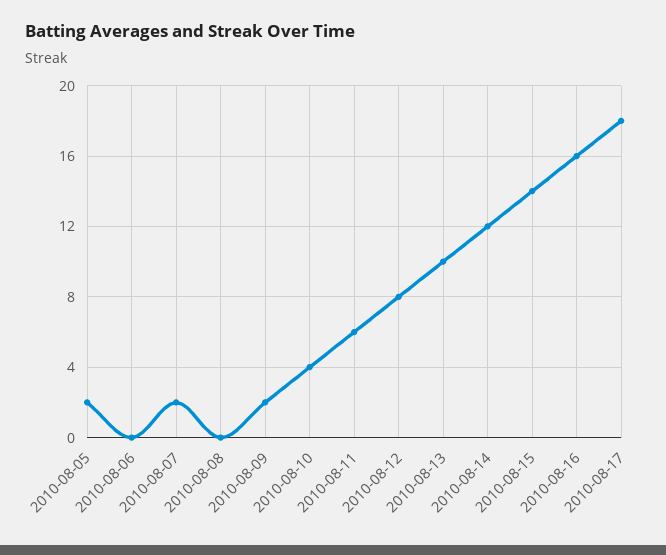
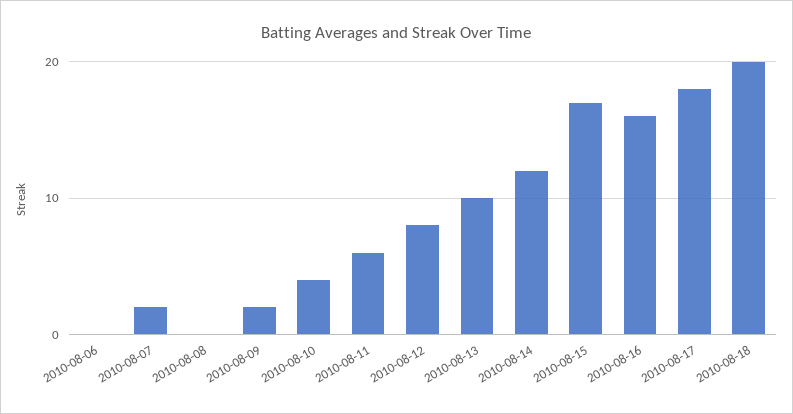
2010-08-05: 2 -> none
2010-08-15: 14 -> 17
2010-08-18: none -> 20

